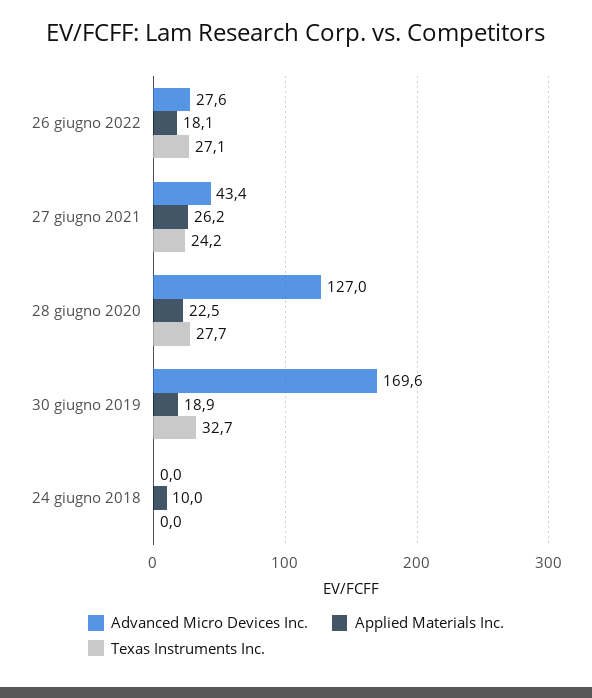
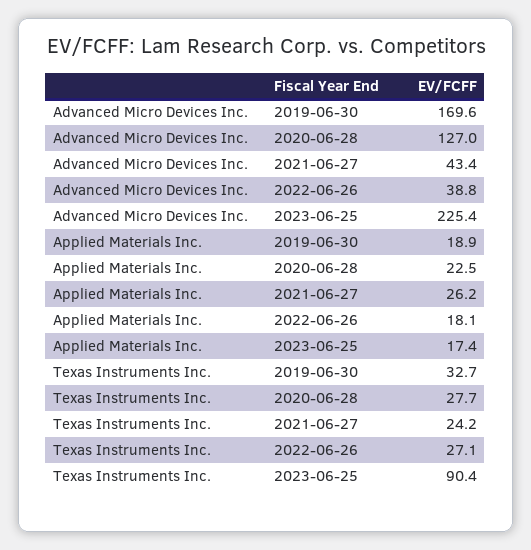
Advanced Micro Devices Inc., 26 giugno 2022: 27.6 -> 38.8
Advanced Micro Devices Inc., 24 giugno 2018: 0 -> none
Applied Materials Inc., 24 giugno 2018: 10 -> none
Texas Instruments Inc., 24 giugno 2018: 0 -> none
Advanced Micro Devices Inc., 2023-06-25: none -> 225.4
Applied Materials Inc., 2023-06-25: none -> 17.4
Texas Instruments Inc., 2023-06-25: none -> 90.4

